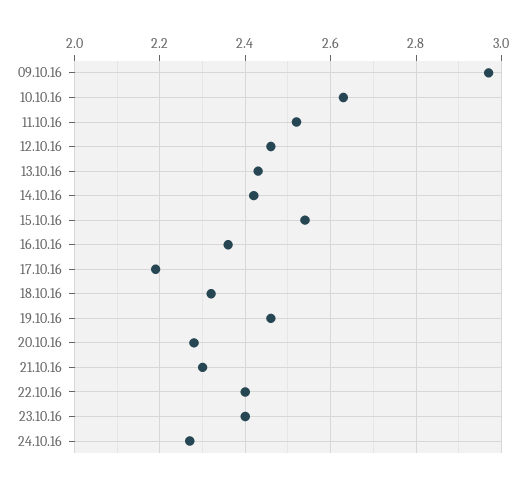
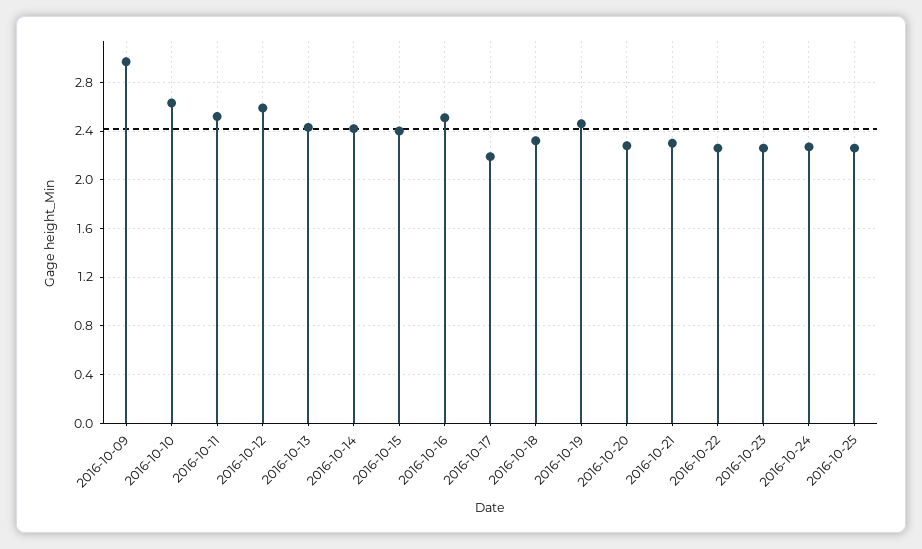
12.10.16: 2.45 -> 2.6
15.10.16: 2.55 -> 2.4
16.10.16: 2.35 -> 2.5
22.10.16: 2.4 -> 2.25
23.10.16: 2.4 -> 2.25
2016-10-25: none -> 2.25

